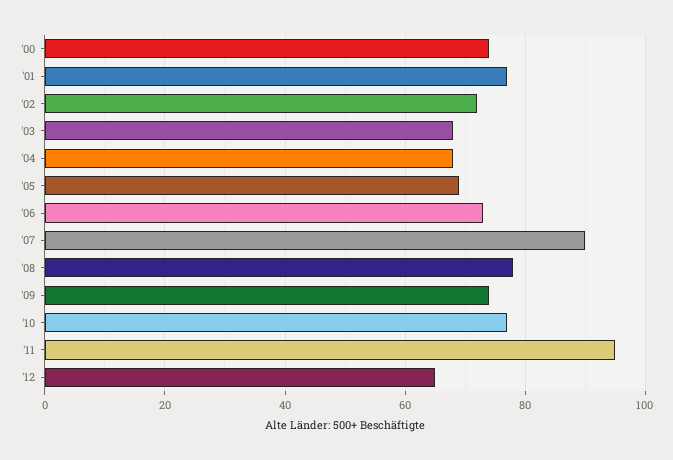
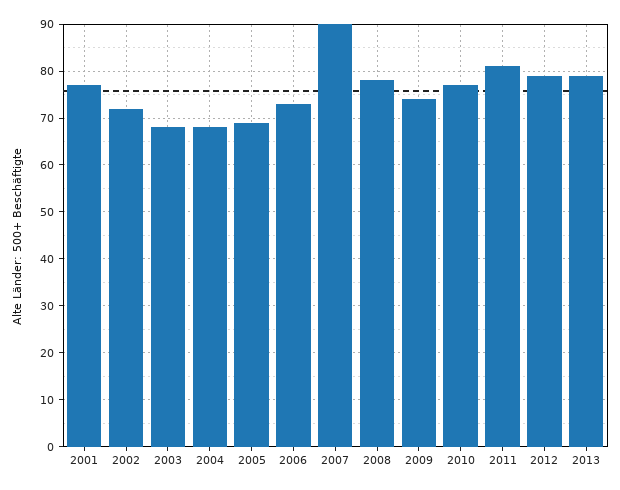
'00: 75 -> none
'11: 95 -> 80
'12: 65 -> 80
2013: none -> 80

